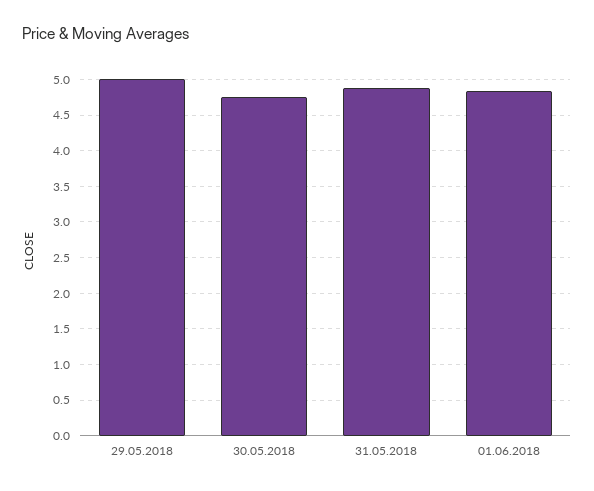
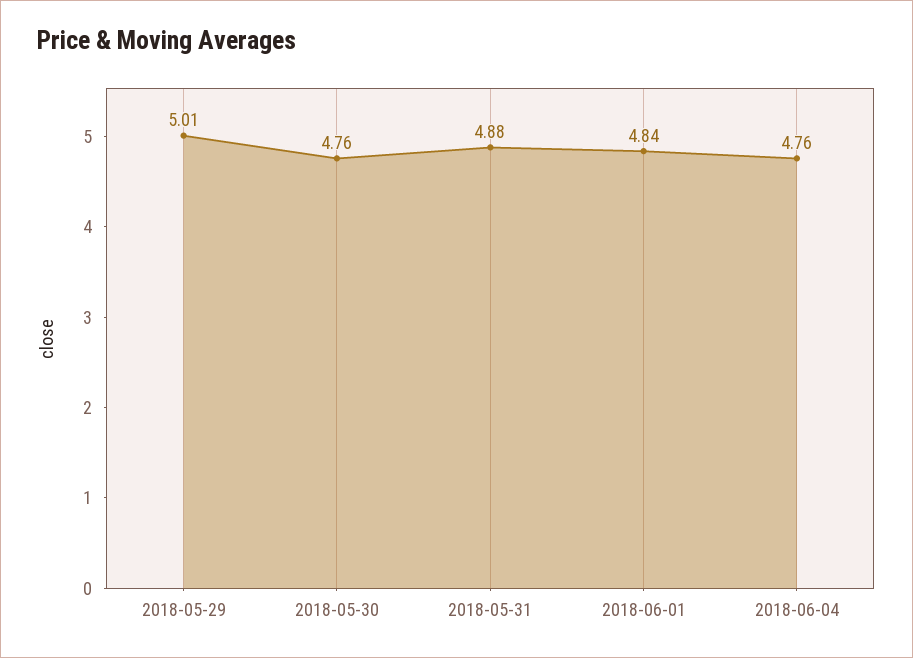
2018-06-04: none -> 4.76

